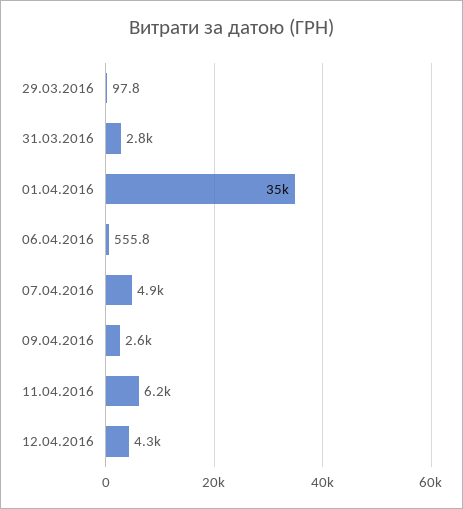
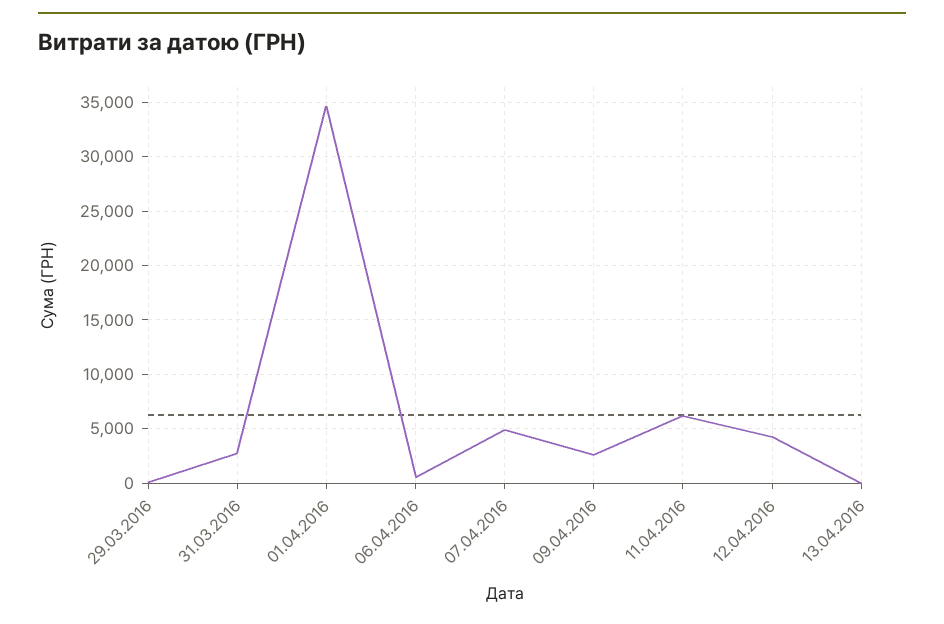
13.04.2016: none -> 0

